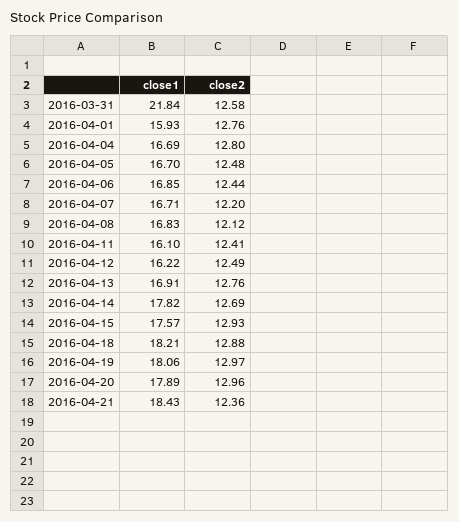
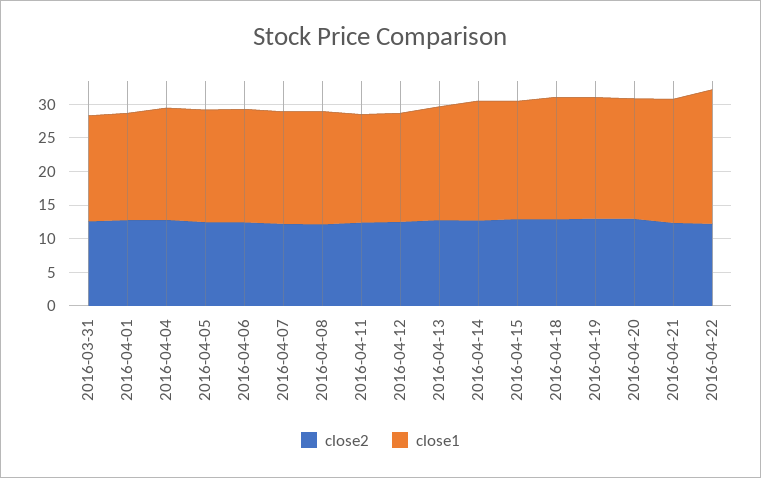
close1, 2016-03-31: 21.84 -> 15
close2, 2016-04-22: none -> 12.5
close1, 2016-04-22: none -> 20

